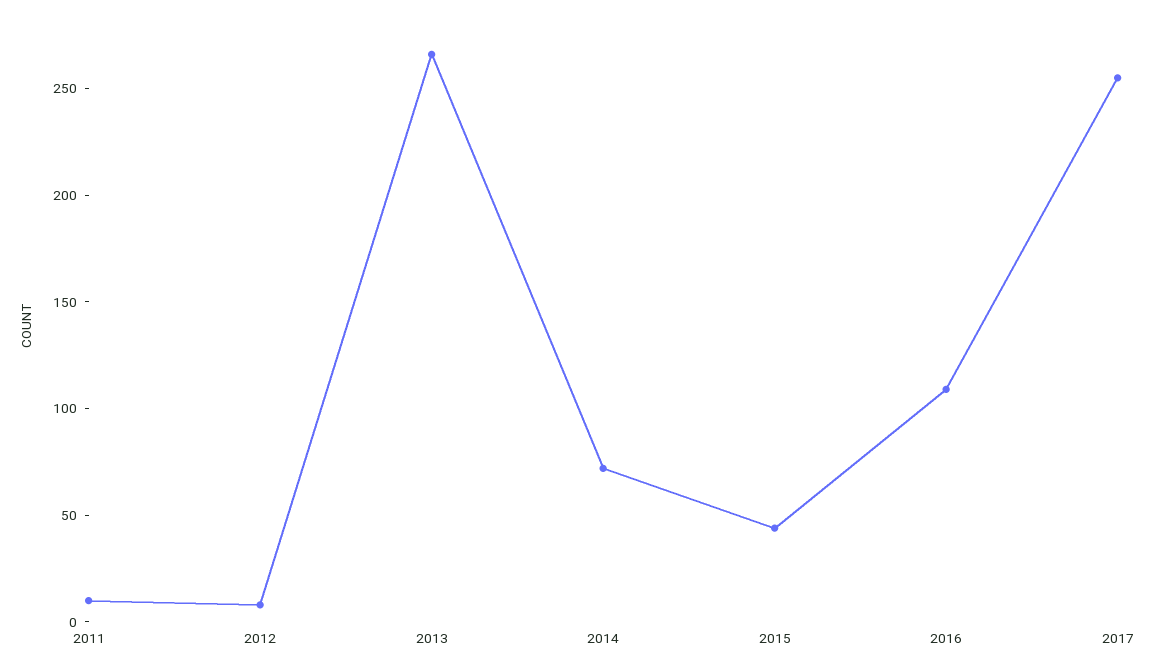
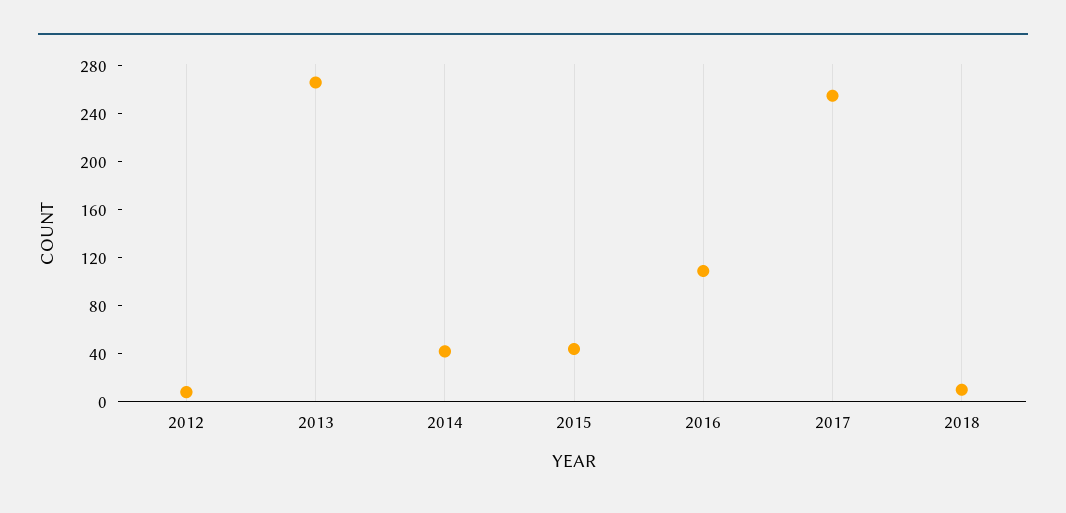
2011: 10 -> none
2014: 70 -> 40
2018: none -> 10

